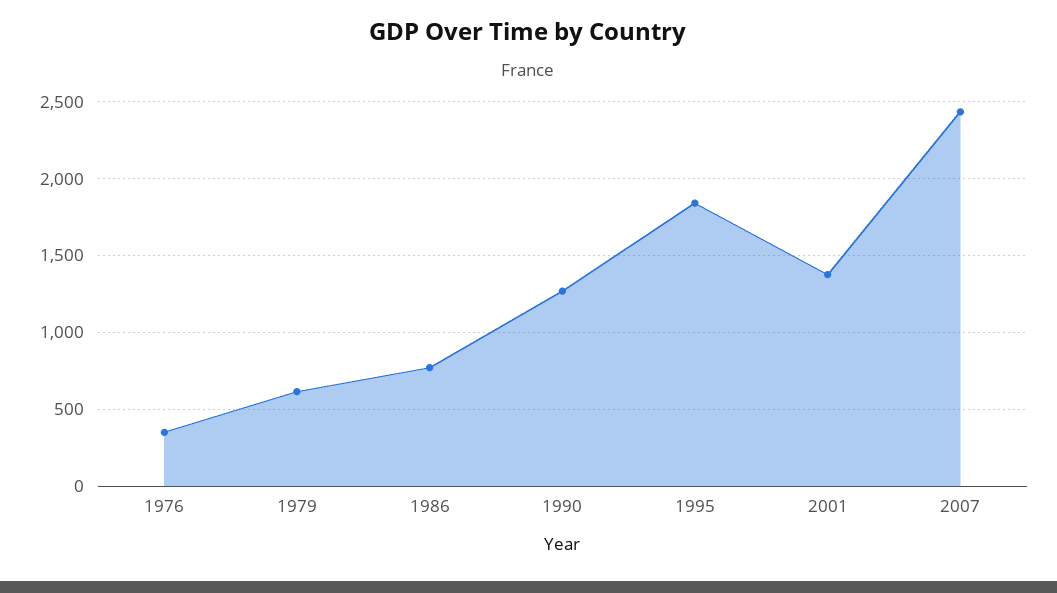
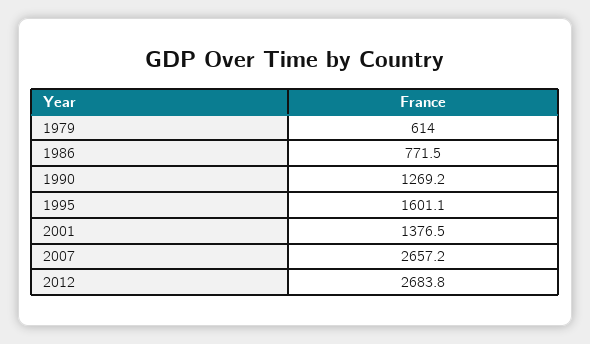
1976: 350 -> none
1995: 1850 -> 1601.1
2007: 2450 -> 2657.2
2012: none -> 2683.8

